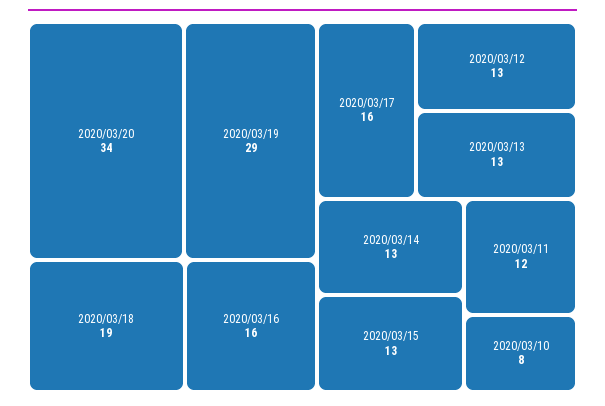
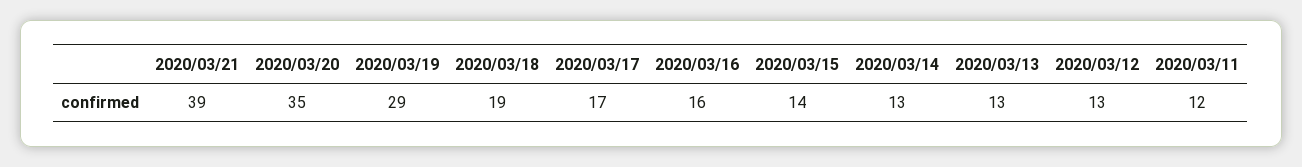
2020/03/20: 34 -> 35
2020/03/17: 16 -> 17
2020/03/15: 13 -> 14
2020/03/10: 8 -> none
2020/03/21: none -> 39

